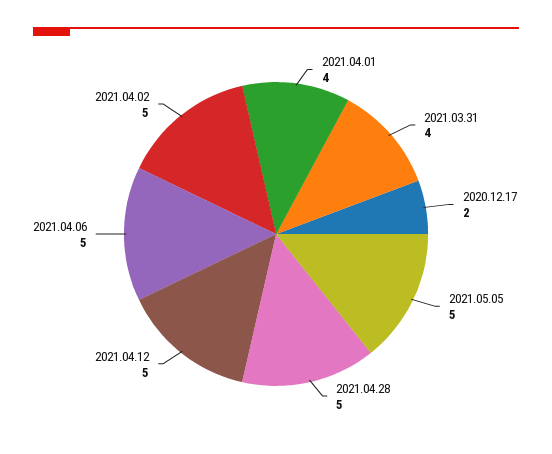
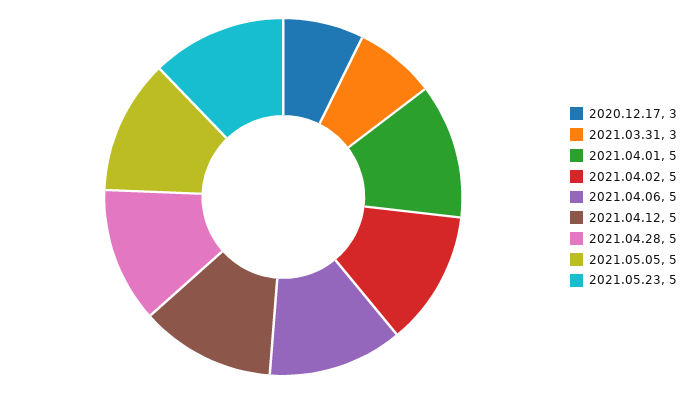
2021.04.01: 4 -> 5
2021.03.31: 4 -> 3
2020.12.17: 2 -> 3
2021.05.23: none -> 5

